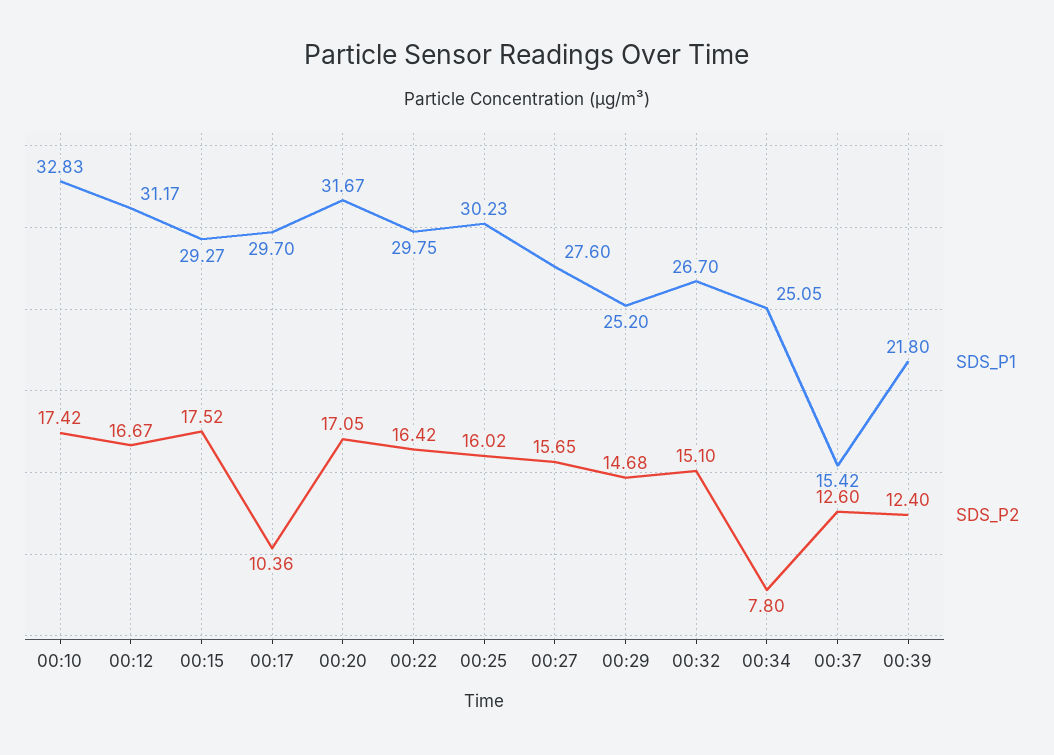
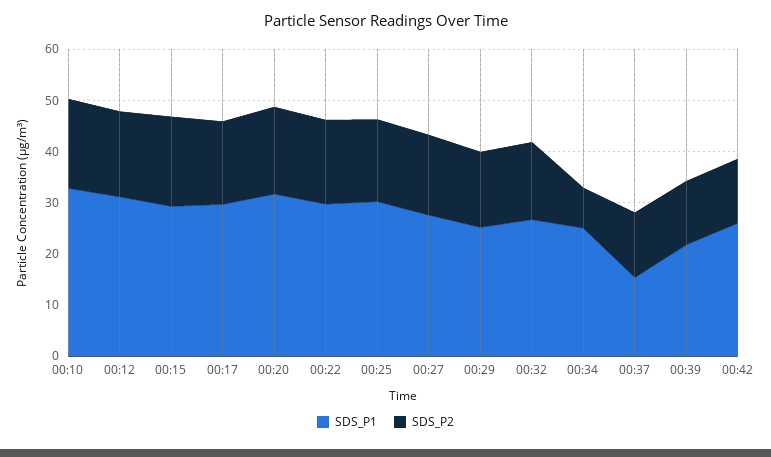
SDS_P2, 00:17: 10.36 -> 16
SDS_P1, 00:42: none -> 26
SDS_P2, 00:42: none -> 12

